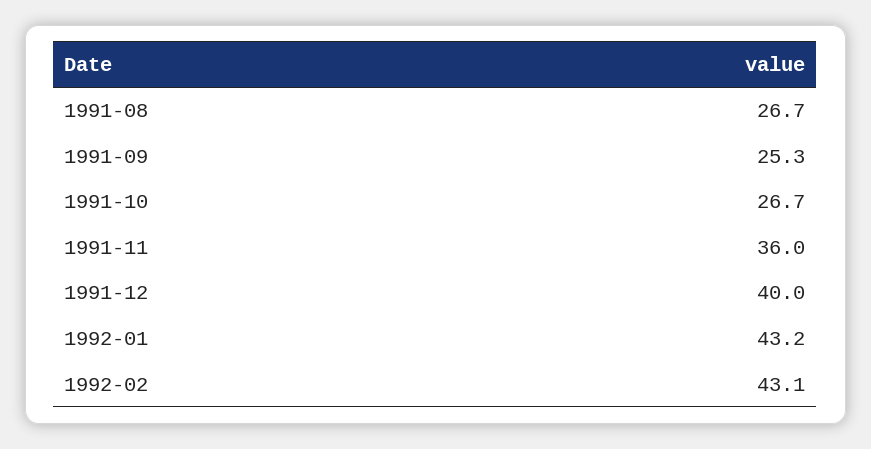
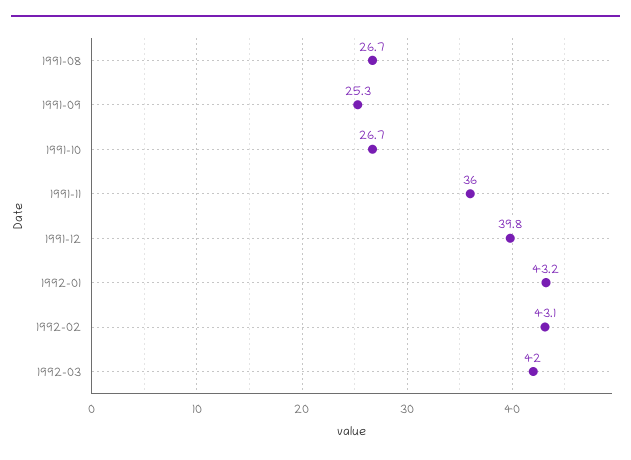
1991-12: 40 -> 39.8
1992-03: none -> 42

